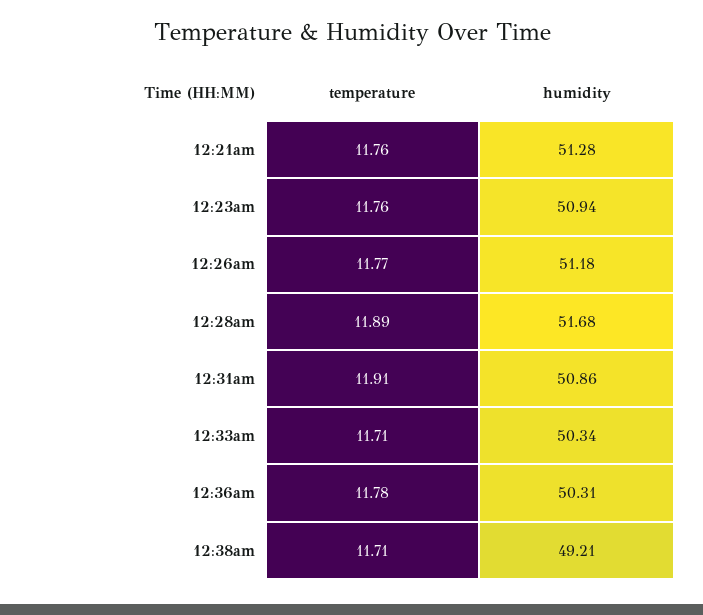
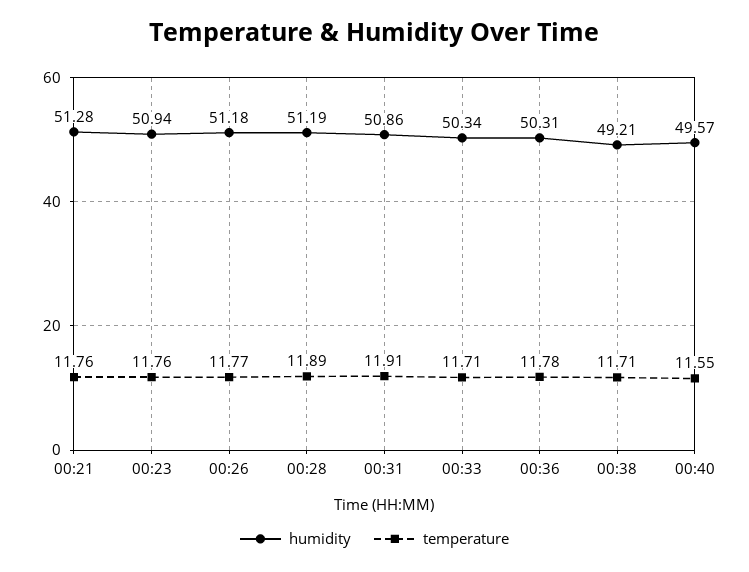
humidity, 12:28am: 51.68 -> 51.19
humidity, 00:40: none -> 49.57
temperature, 00:40: none -> 11.55

